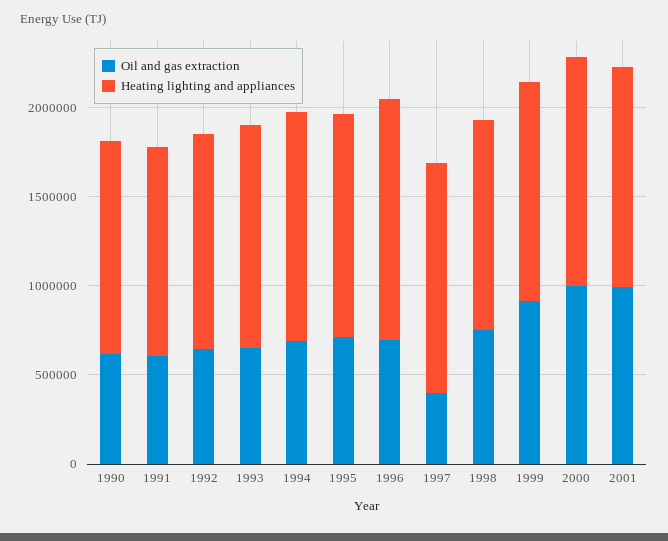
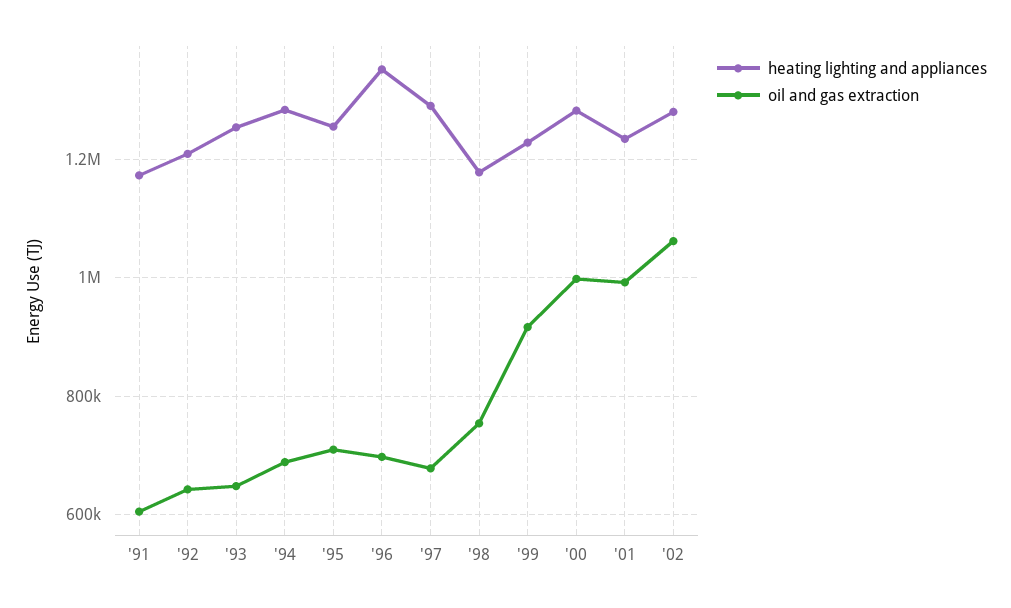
Oil and gas extraction, 1990: 600000 -> none
Heating lighting and appliances, 1990: 1200000 -> none
Oil and gas extraction, 1997: 400000 -> 680000
Heating lighting and appliances, '02: none -> 1280000
Oil and gas extraction, '02: none -> 1060000

